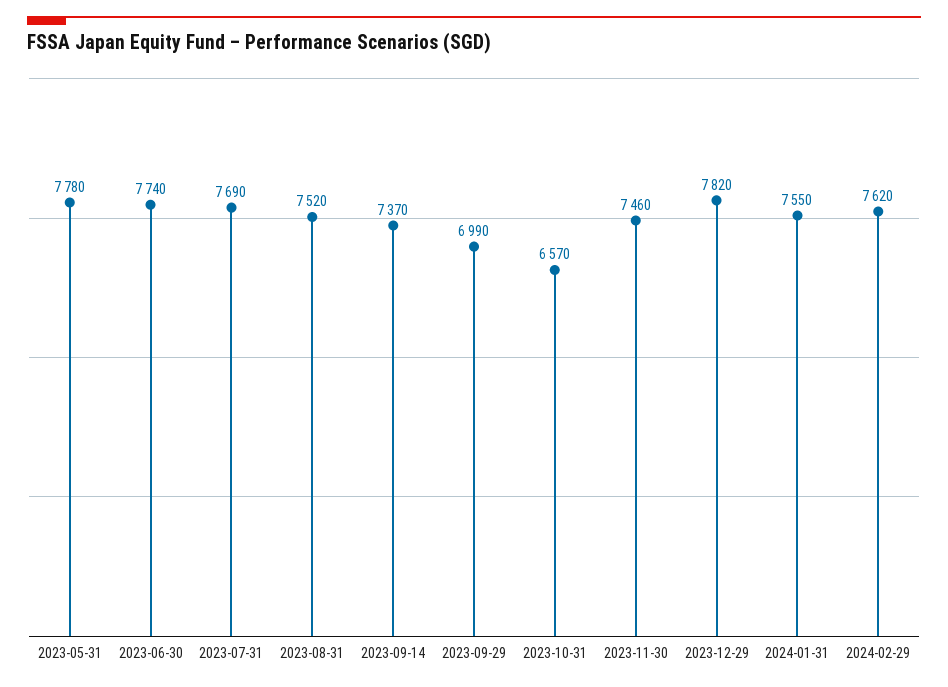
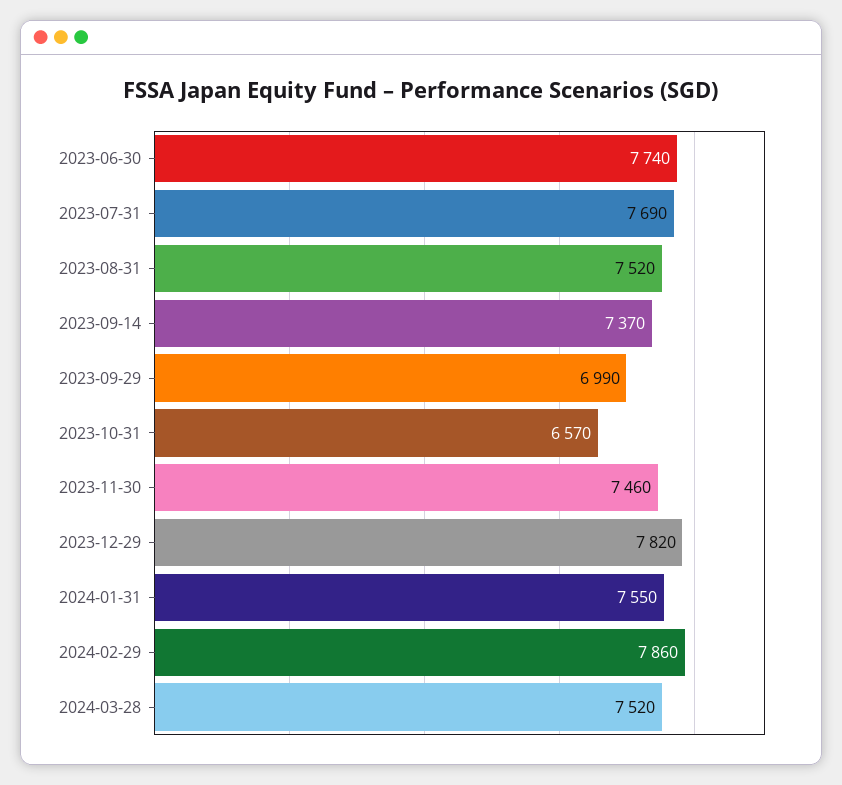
2023-05-31: 7780 -> none
2024-02-29: 7620 -> 7860
2024-03-28: none -> 7520

